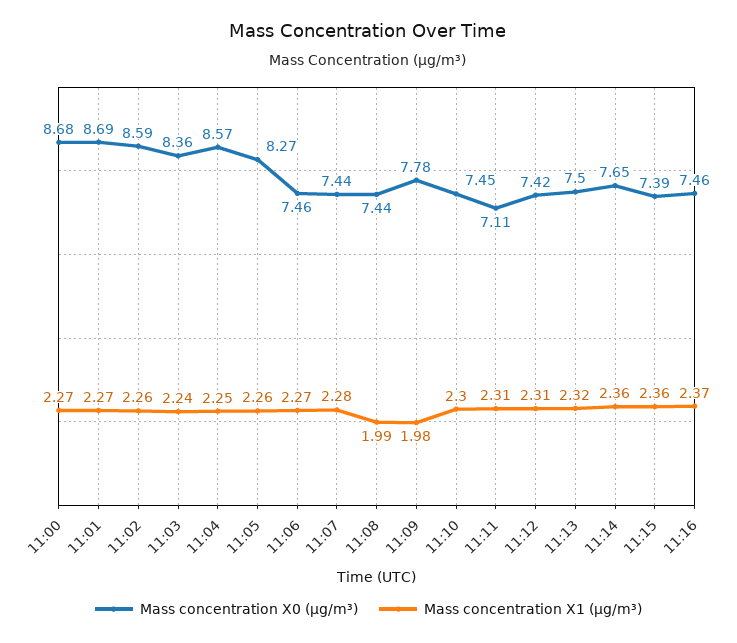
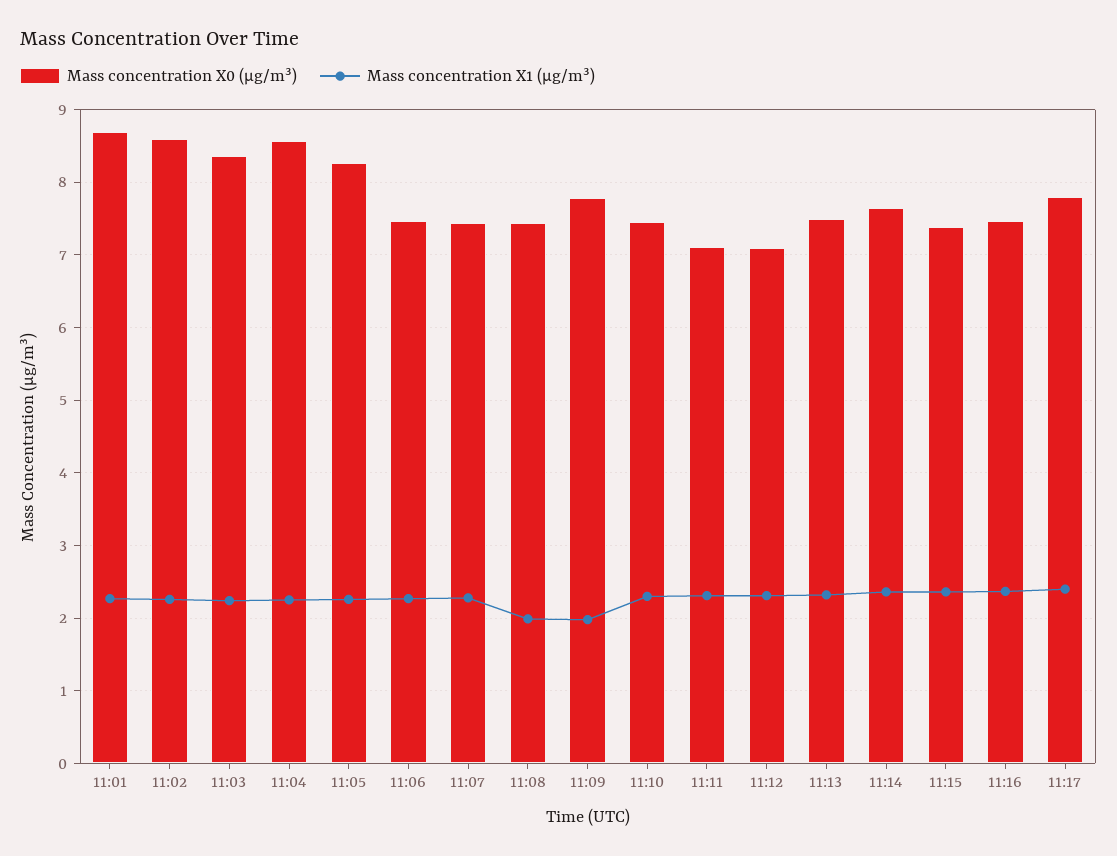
Mass concentration X0 (μg/m³), 11:00: 8.68 -> none
Mass concentration X1 (μg/m³), 11:00: 2.27 -> none
Mass concentration X0 (μg/m³), 11:12: 7.42 -> 7.1
Mass concentration X0 (μg/m³), 11:17: none -> 7.8
Mass concentration X1 (μg/m³), 11:17: none -> 2.4

